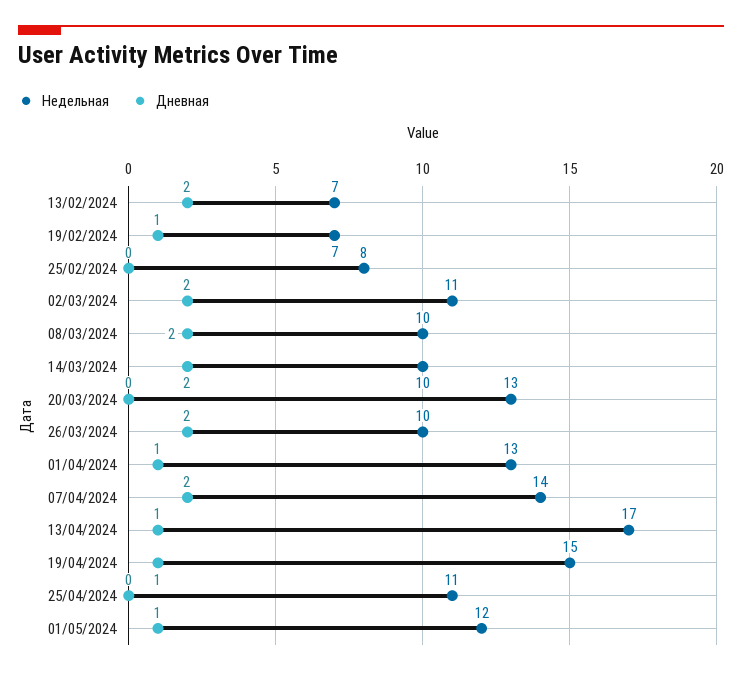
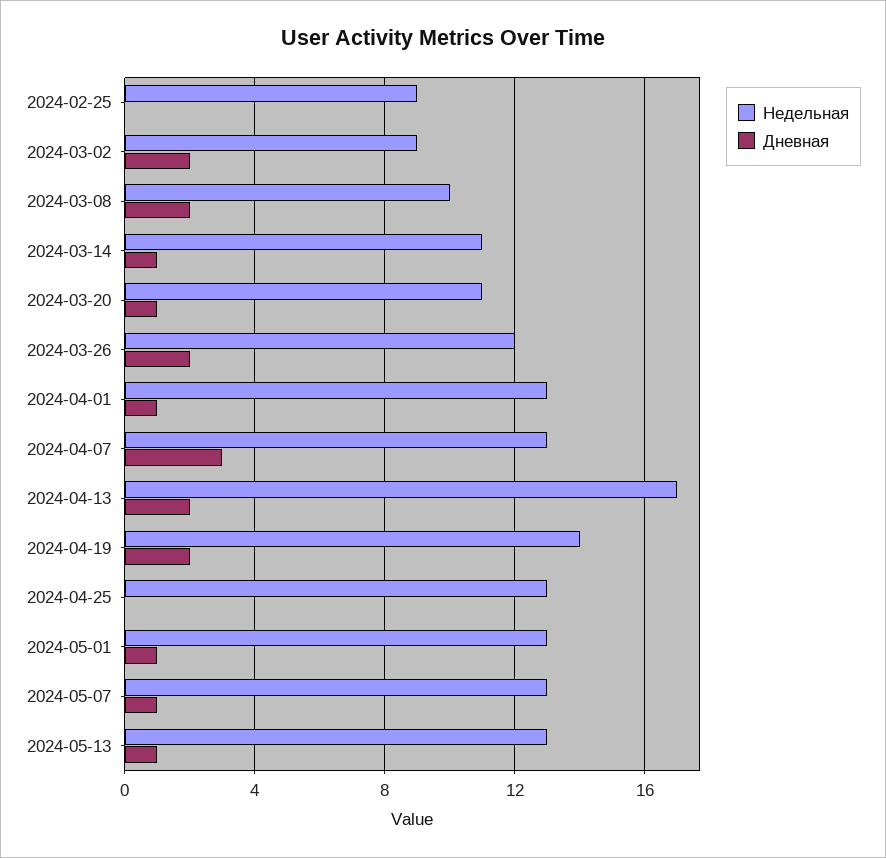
Недельная, 13/02/2024: 7 -> none
Дневная, 13/02/2024: 2 -> none
Недельная, 19/02/2024: 7 -> none
Дневная, 19/02/2024: 1 -> none
Недельная, 25/02/2024: 8 -> 9
Недельная, 02/03/2024: 11 -> 9
Недельная, 14/03/2024: 10 -> 11
Дневная, 14/03/2024: 2 -> 1
Недельная, 20/03/2024: 13 -> 11
Дневная, 20/03/2024: 0 -> 1
Недельная, 26/03/2024: 10 -> 12
Недельная, 07/04/2024: 14 -> 13
Дневная, 07/04/2024: 2 -> 3
Дневная, 13/04/2024: 1 -> 2
Недельная, 19/04/2024: 15 -> 14
Дневная, 19/04/2024: 1 -> 2
Недельная, 25/04/2024: 11 -> 13
Недельная, 01/05/2024: 12 -> 13
Недельная, 2024-05-07: none -> 13
Дневная, 2024-05-07: none -> 1
Недельная, 2024-05-13: none -> 13
Дневная, 2024-05-13: none -> 1

